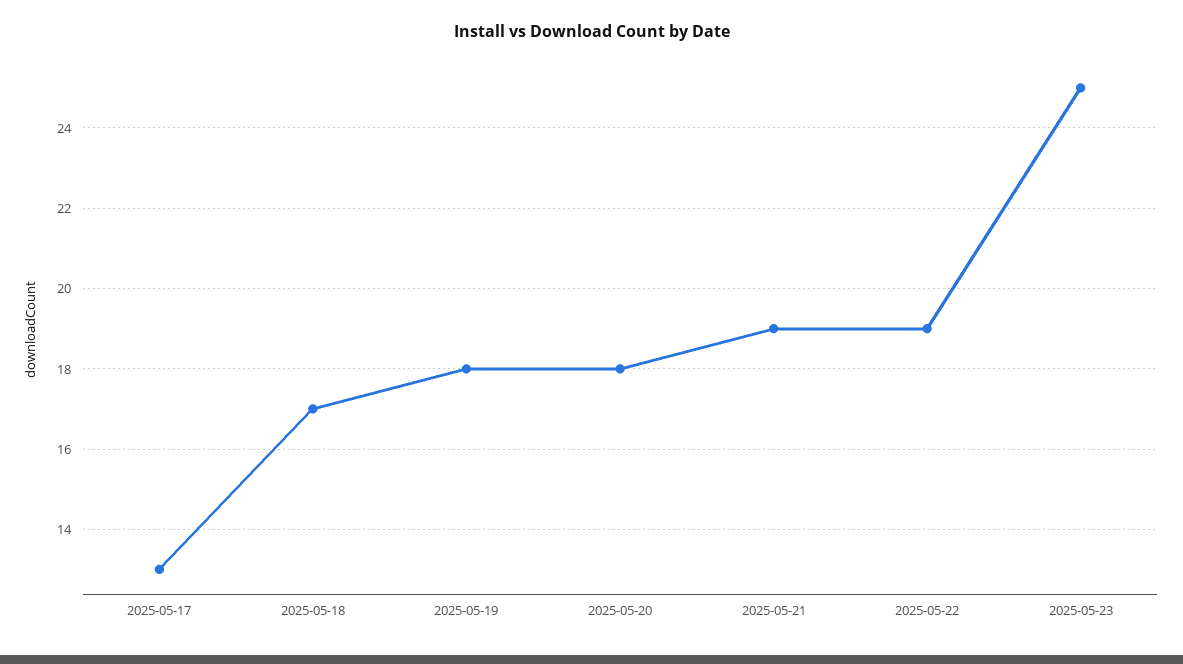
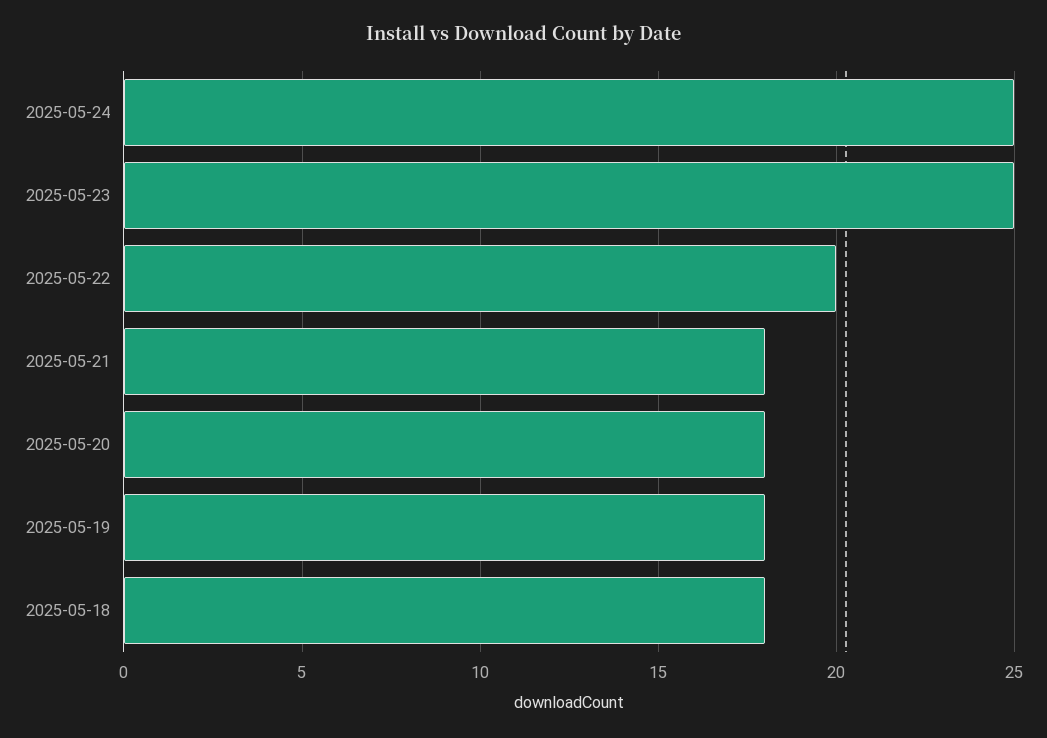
2025-05-17: 13 -> none
2025-05-18: 17 -> 18
2025-05-21: 19 -> 18
2025-05-22: 19 -> 20
2025-05-24: none -> 25

